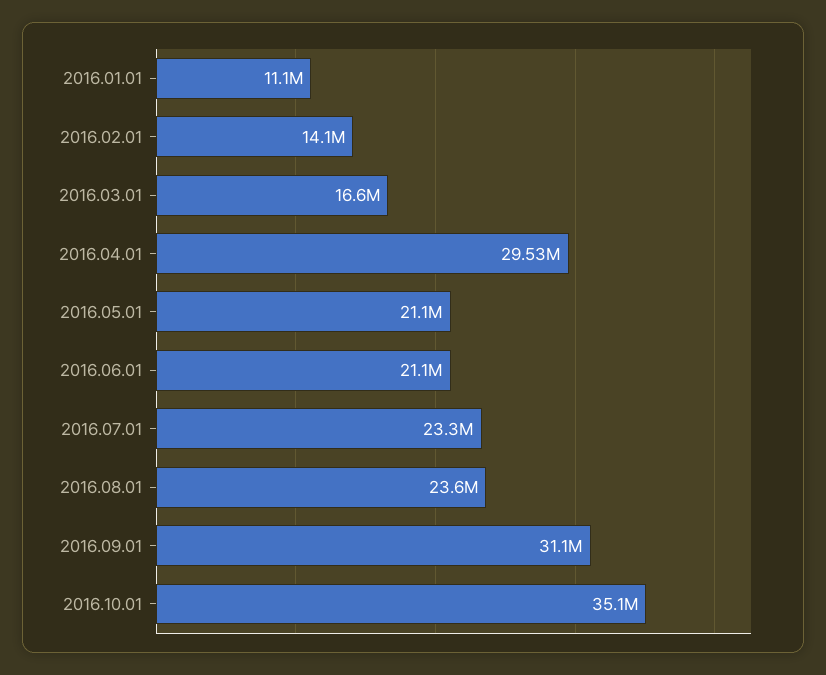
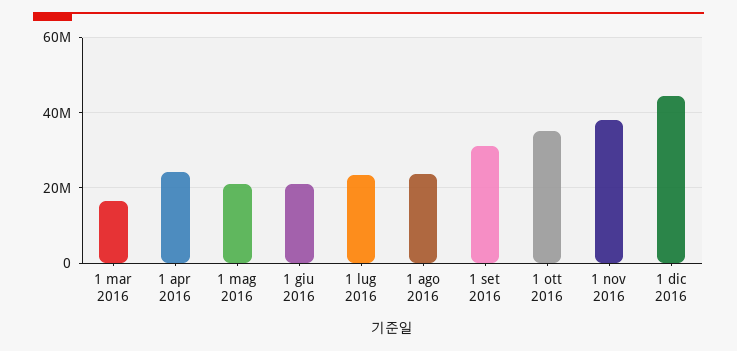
2016.01.01: 11100000 -> none
2016.02.01: 14100000 -> none
2016.04.01: 29530000 -> 24000000
1 nov 2016: none -> 38000000
1 dic 2016: none -> 44000000

